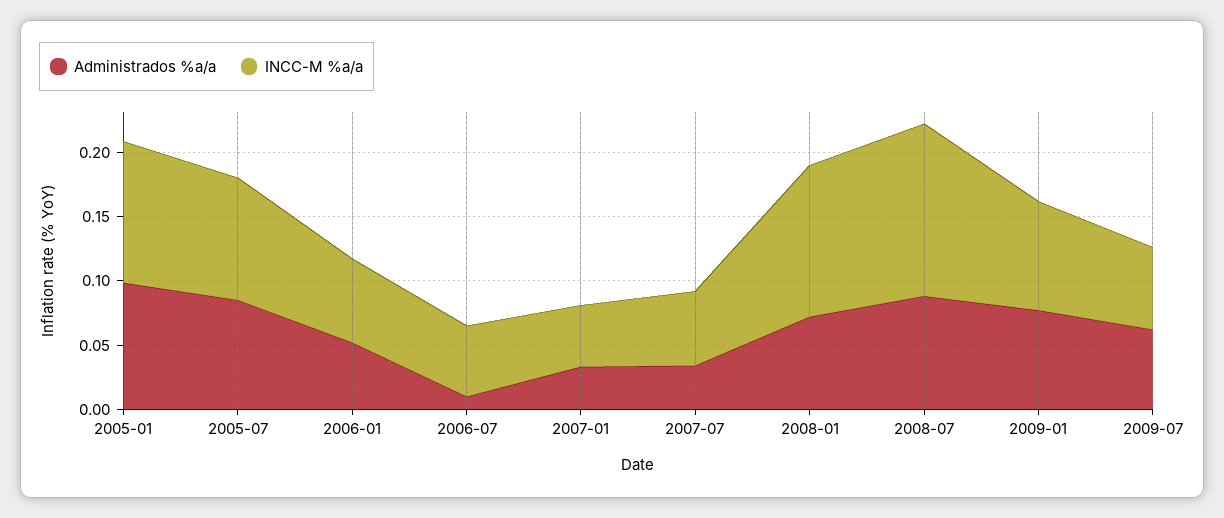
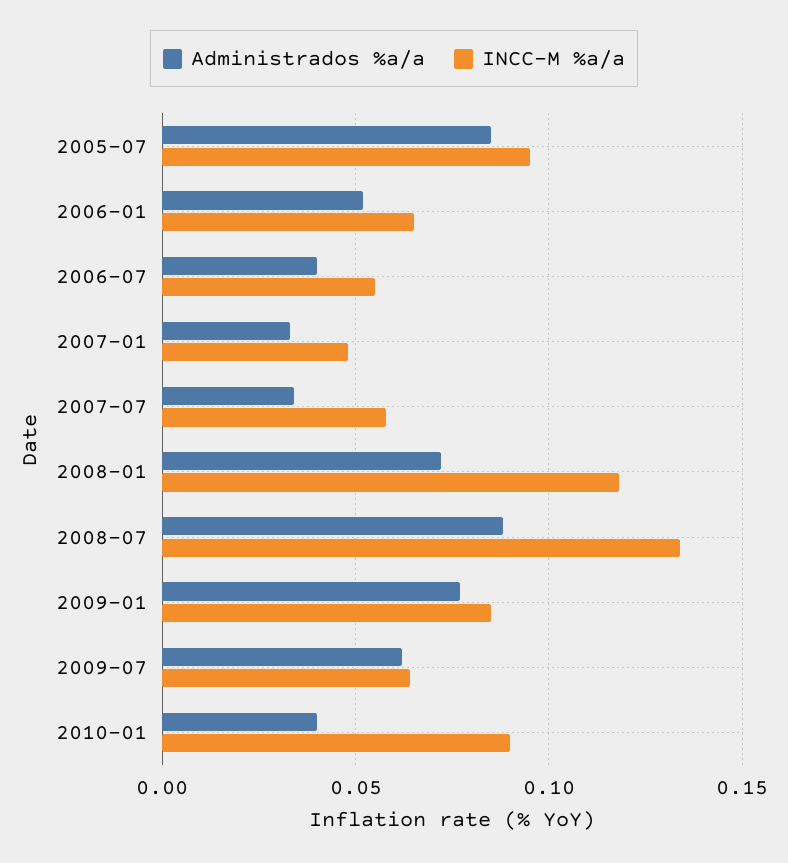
Administrados %a/a, 2005-01: 0.1 -> none
INCC-M %a/a, 2005-01: 0.11 -> none
Administrados %a/a, 2006-07: 0.01 -> 0.04
Administrados %a/a, 2010-01: none -> 0.04
INCC-M %a/a, 2010-01: none -> 0.09

